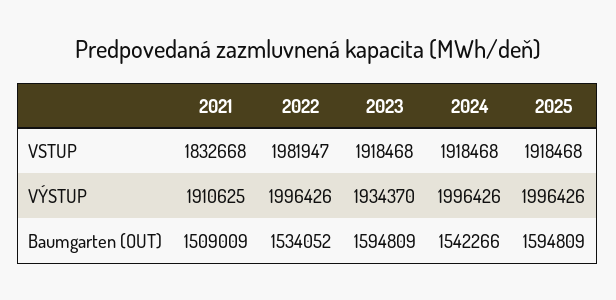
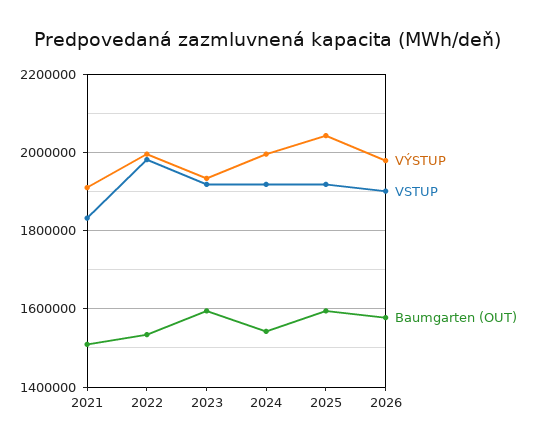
VÝSTUP, 2025: 1996426 -> 2040000
VÝSTUP, 2026: none -> 1980000
VSTUP, 2026: none -> 1900000
Baumgarten (OUT), 2026: none -> 1580000

